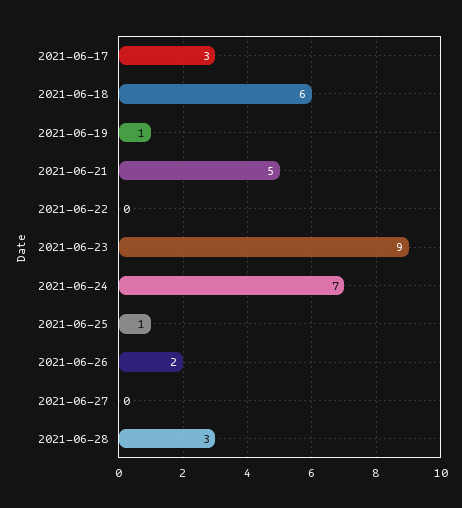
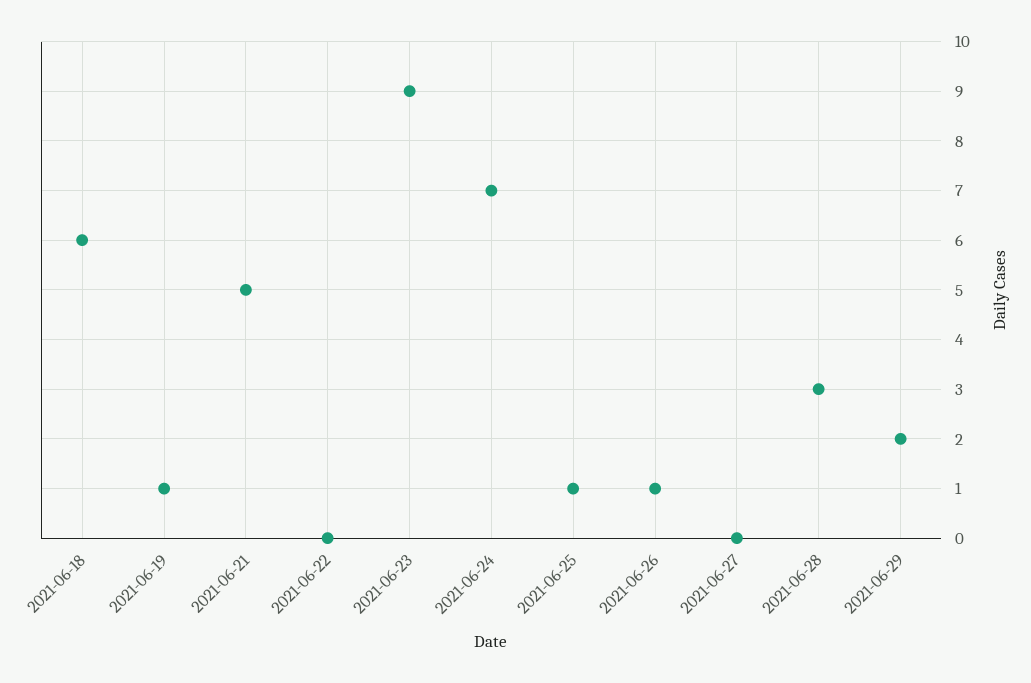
2021-06-17: 3 -> none
2021-06-26: 2 -> 1
2021-06-29: none -> 2

